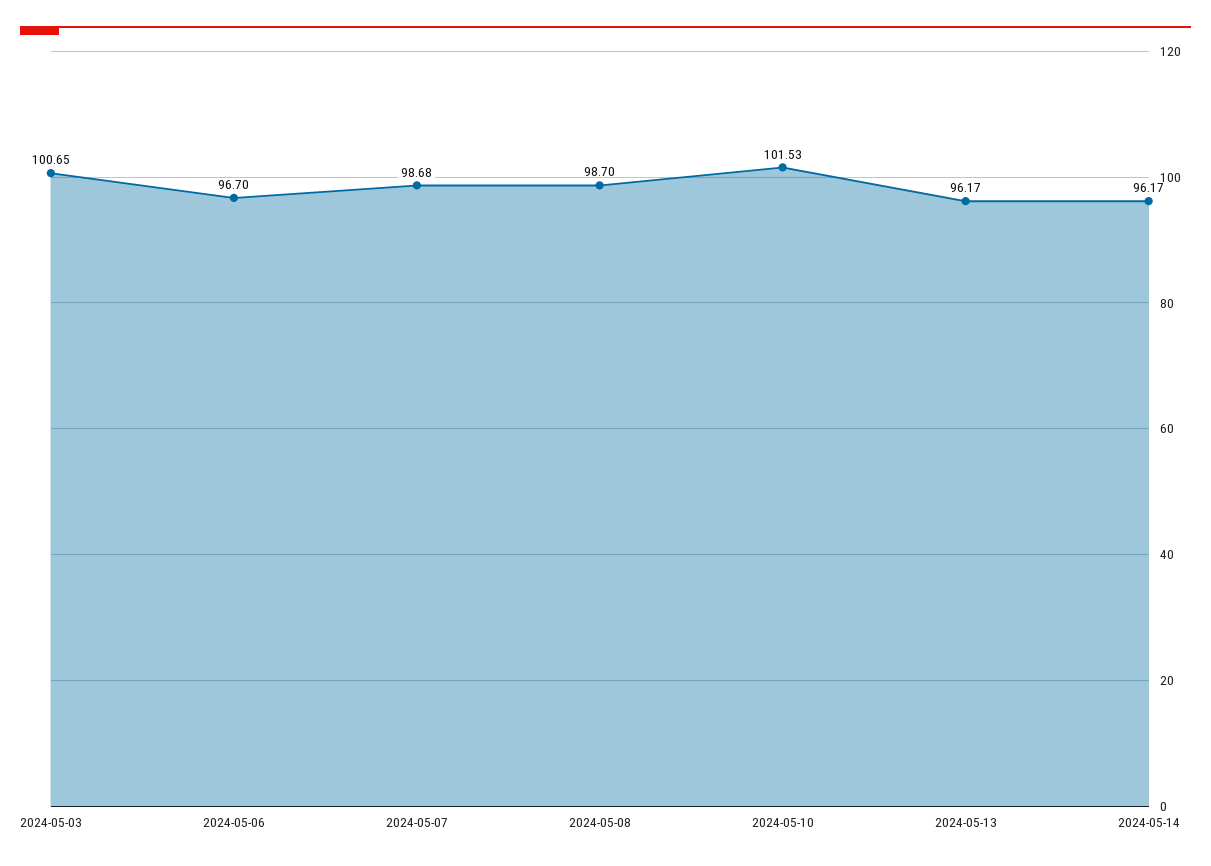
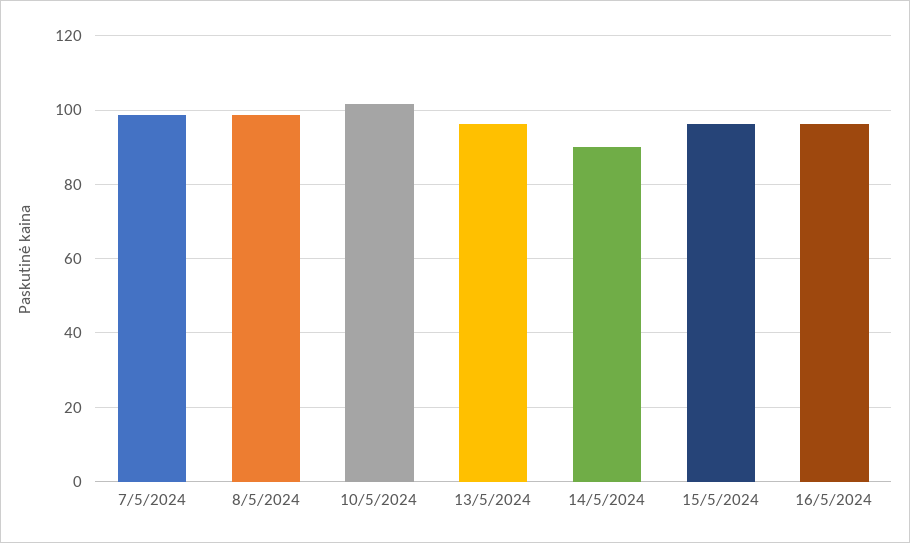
2024-05-03: 100.65 -> none
2024-05-06: 96.7 -> none
2024-05-14: 96.17 -> 90
15/5/2024: none -> 96
16/5/2024: none -> 96

